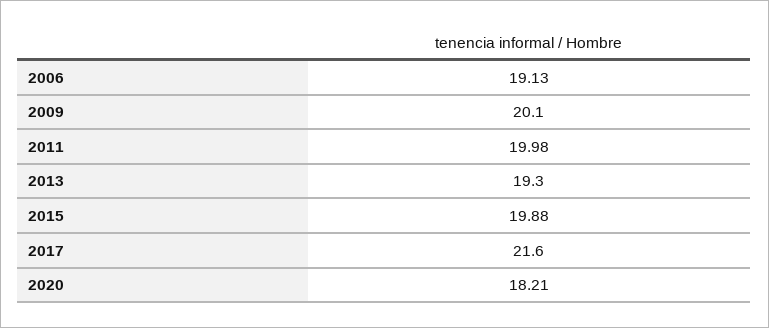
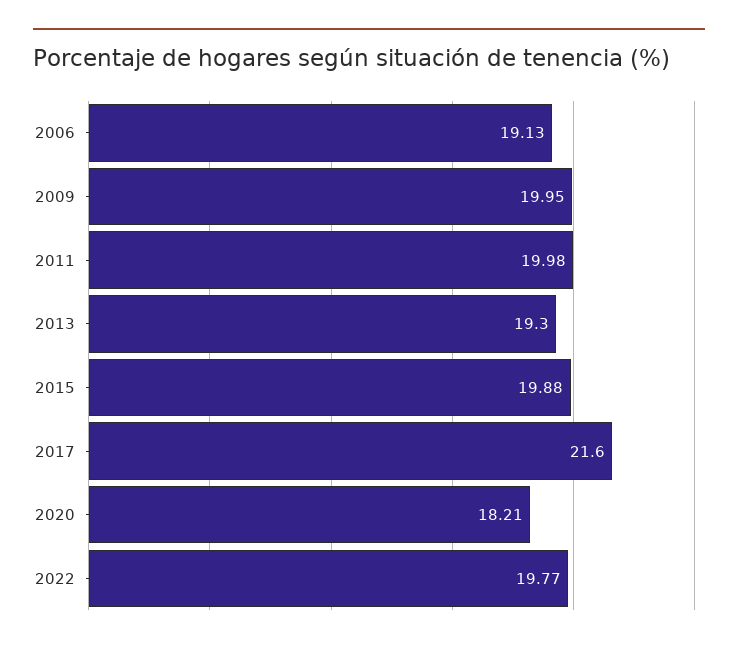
2009: 20.1 -> 19.95
2022: none -> 19.77

